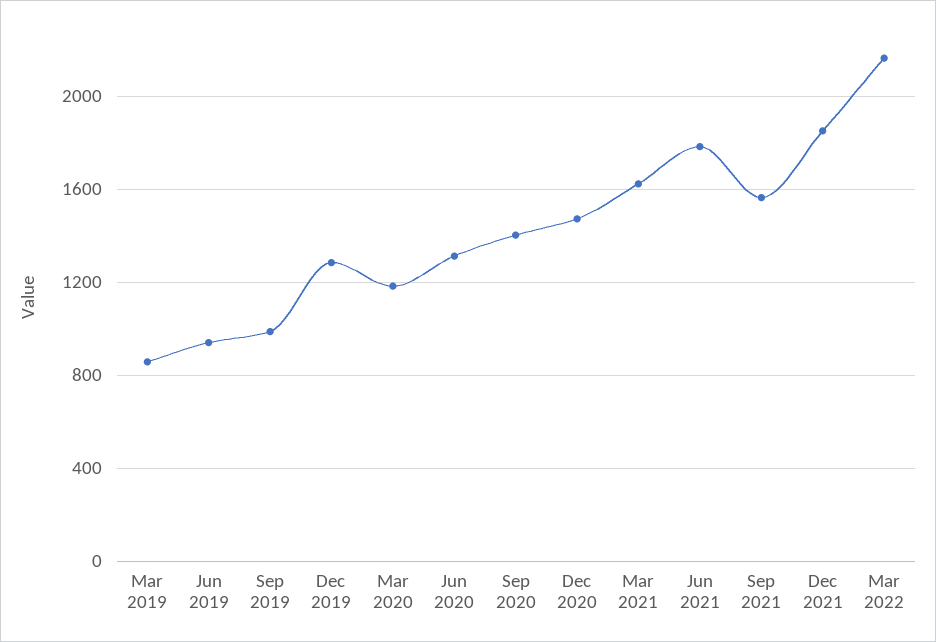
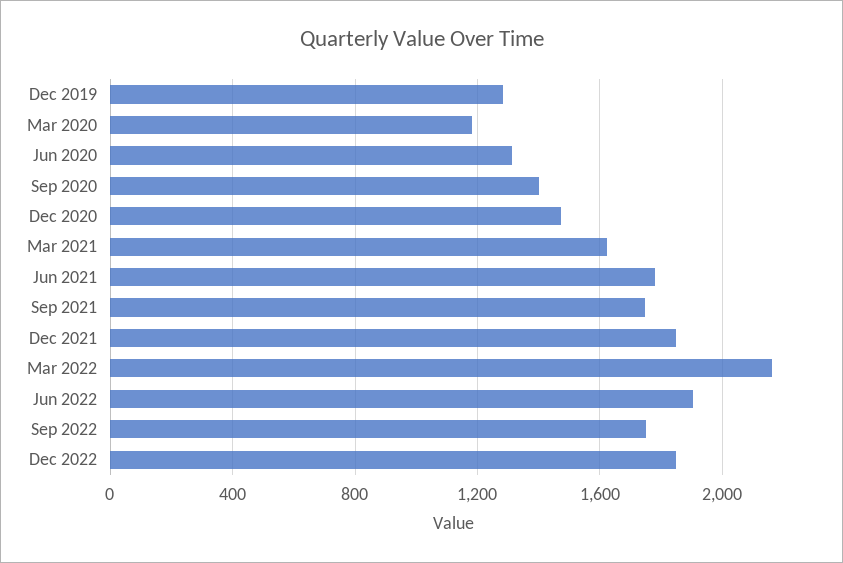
Mar 2019: 850 -> none
Jun 2019: 950 -> none
Sep 2019: 1000 -> none
Sep 2021: 1550 -> 1750
Jun 2022: none -> 1900
Sep 2022: none -> 1750
Dec 2022: none -> 1850

